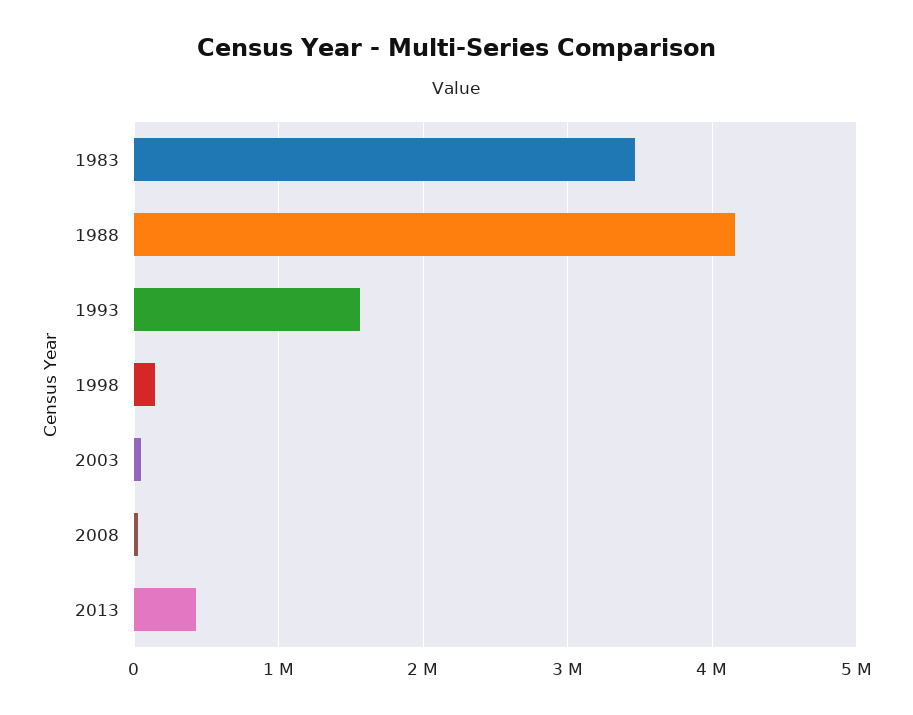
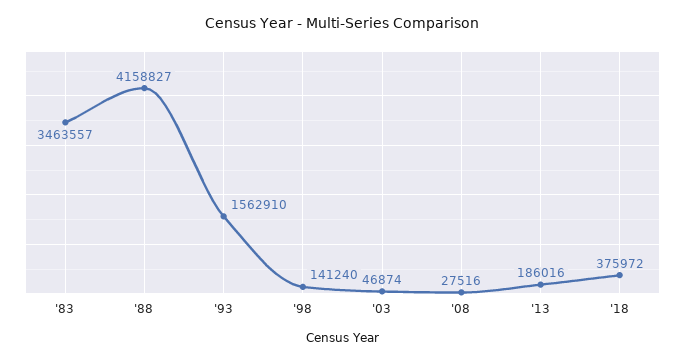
2013: 400000 -> 186016
'18: none -> 375972

